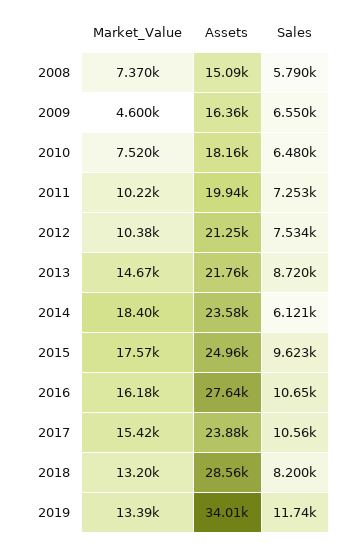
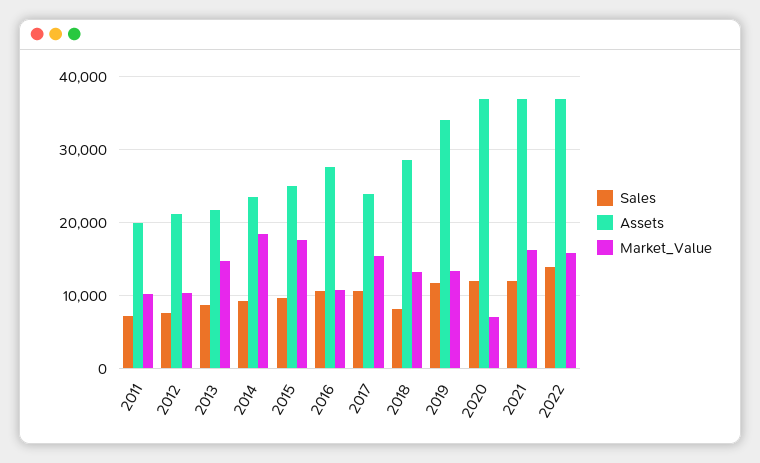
Market_Value, 2008: 7370 -> none
Assets, 2008: 15090 -> none
Sales, 2008: 5790 -> none
Market_Value, 2009: 4600 -> none
Assets, 2009: 16360 -> none
Sales, 2009: 6550 -> none
Market_Value, 2010: 7520 -> none
Assets, 2010: 18160 -> none
Sales, 2010: 6480 -> none
Sales, 2014: 6121 -> 9000
Market_Value, 2016: 16180 -> 11000
Sales, 2020: none -> 12000
Assets, 2020: none -> 37000
Market_Value, 2020: none -> 7000
Sales, 2021: none -> 12000
Assets, 2021: none -> 37000
Market_Value, 2021: none -> 16000
Sales, 2022: none -> 14000
Assets, 2022: none -> 37000
Market_Value, 2022: none -> 16000

